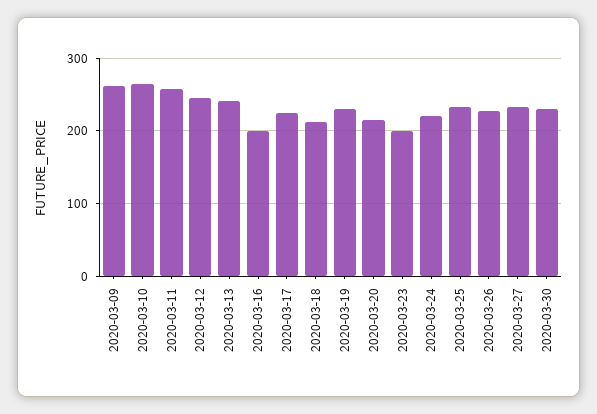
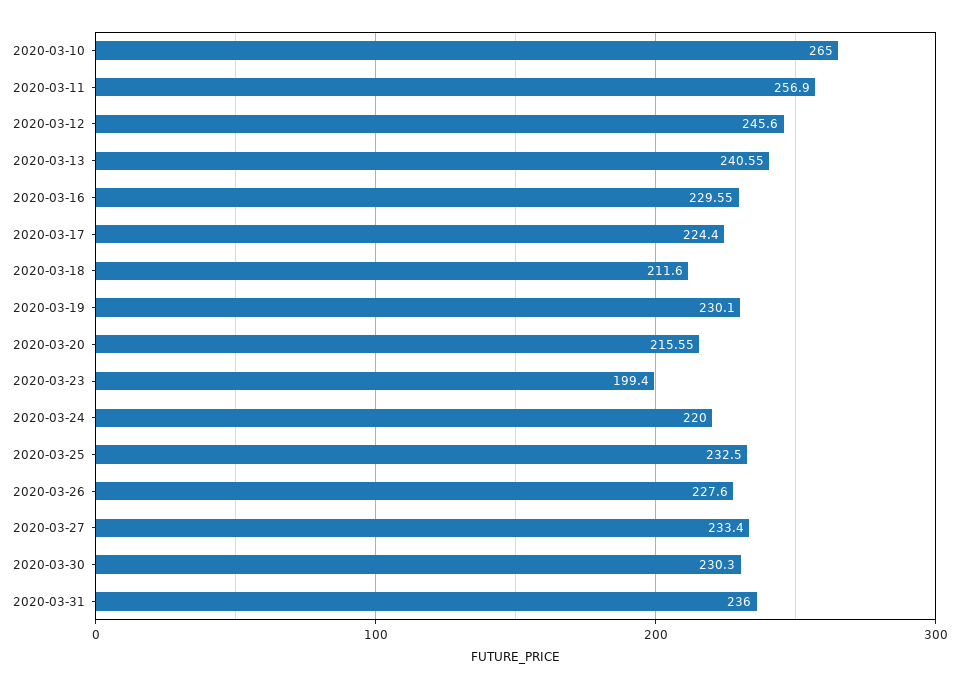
2020-03-09: 260 -> none
2020-03-16: 200 -> 229.55
2020-03-31: none -> 236

